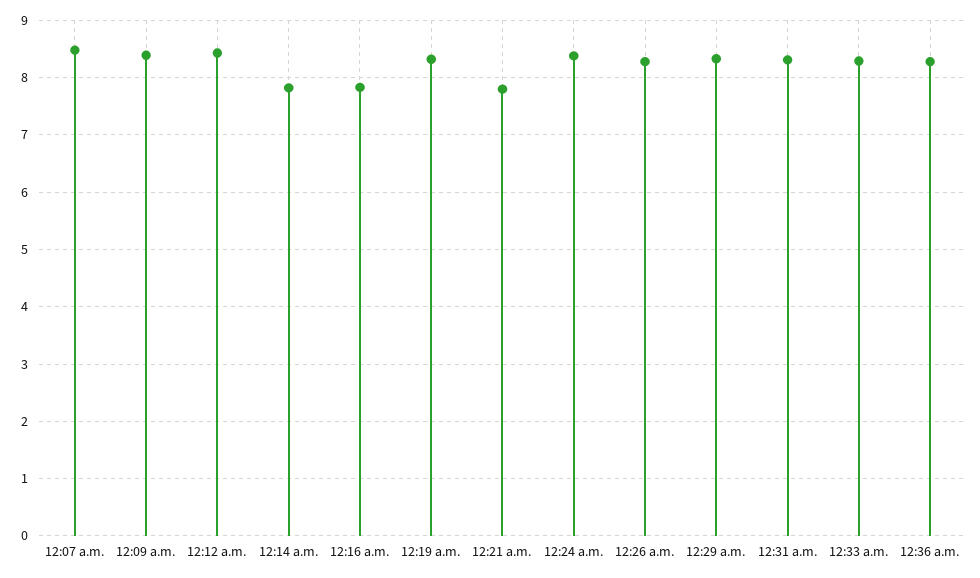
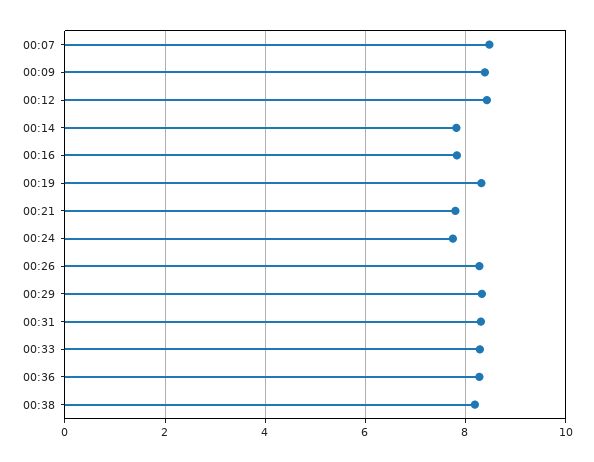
12:24 a.m.: 8.4 -> 7.8
00:38: none -> 8.2

